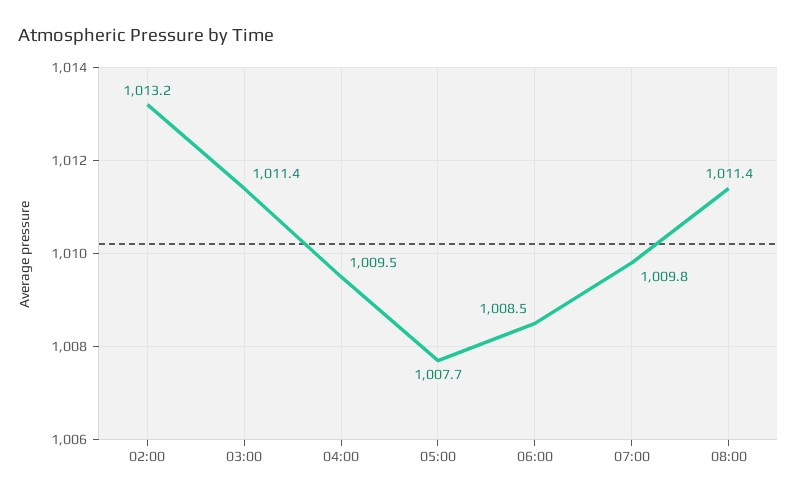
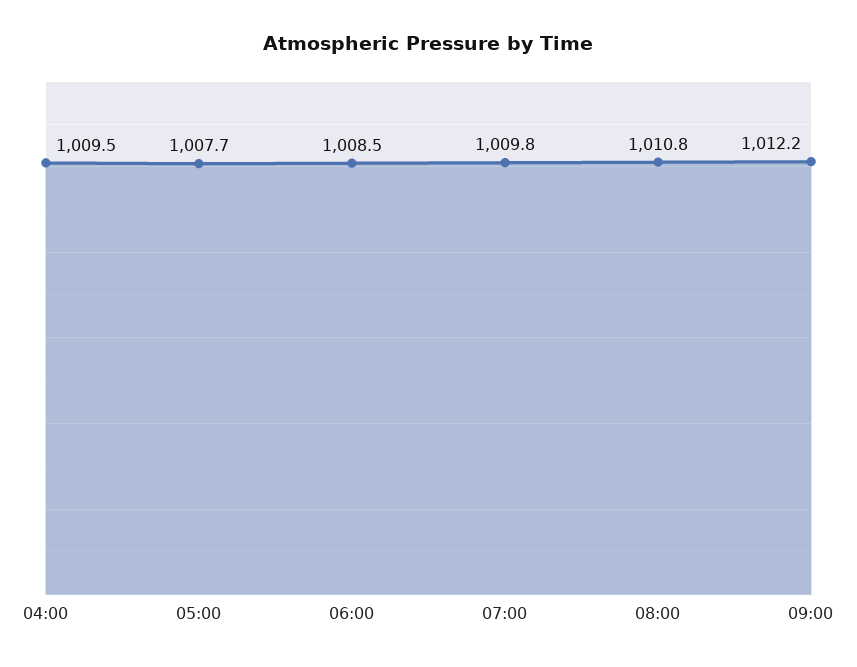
02:00: 1013.2 -> none
03:00: 1011.4 -> none
08:00: 1011.4 -> 1010.8
09:00: none -> 1012.2

